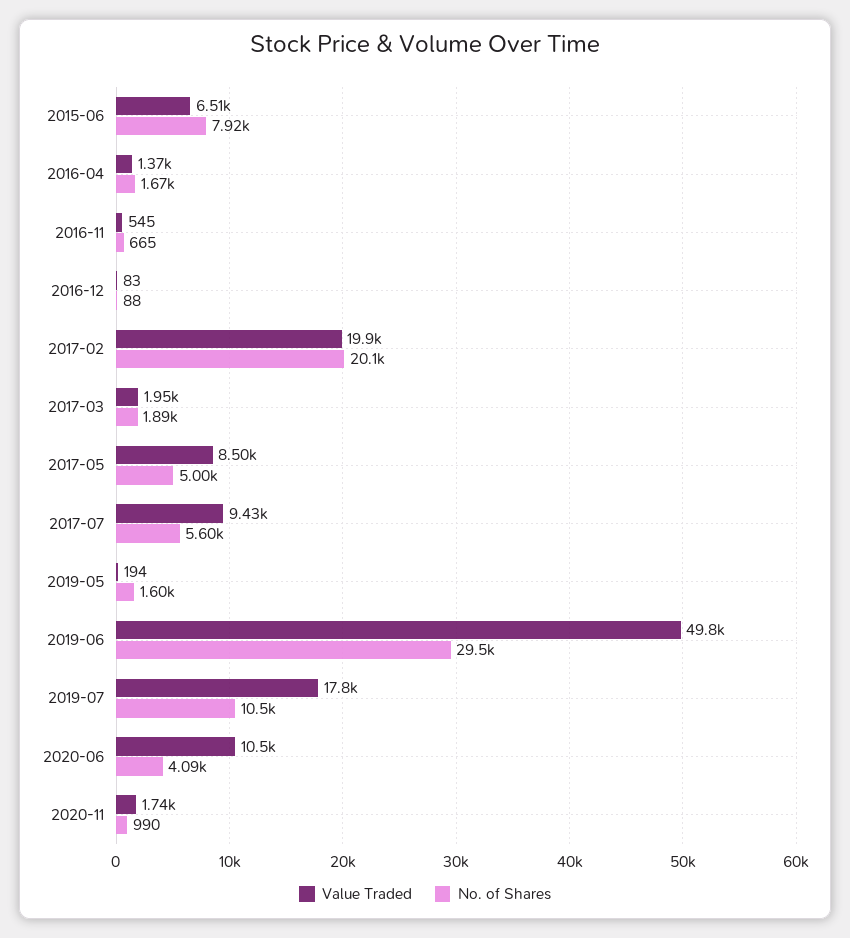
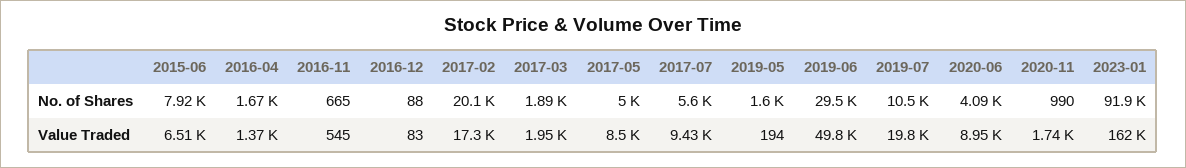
Value Traded, 2017-02: 19900 -> 17300
Value Traded, 2019-07: 17800 -> 19800
Value Traded, 2020-06: 10500 -> 8950
No. of Shares, 2023-01: none -> 91900
Value Traded, 2023-01: none -> 162000

